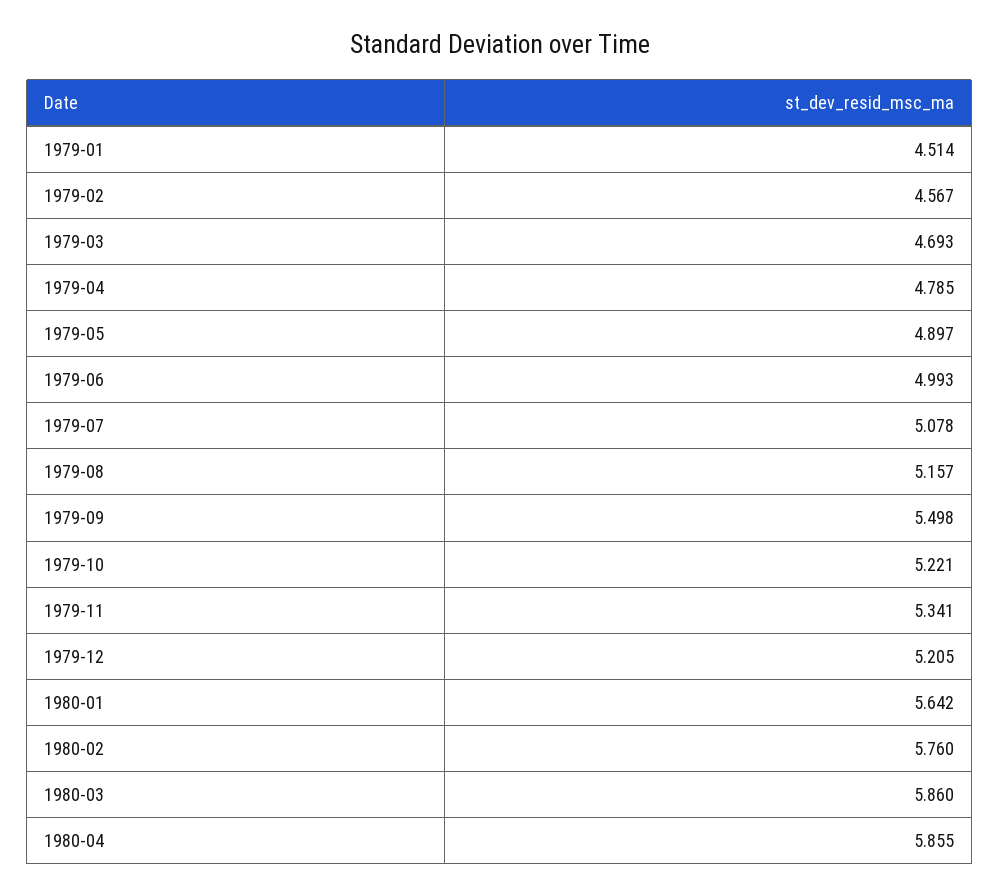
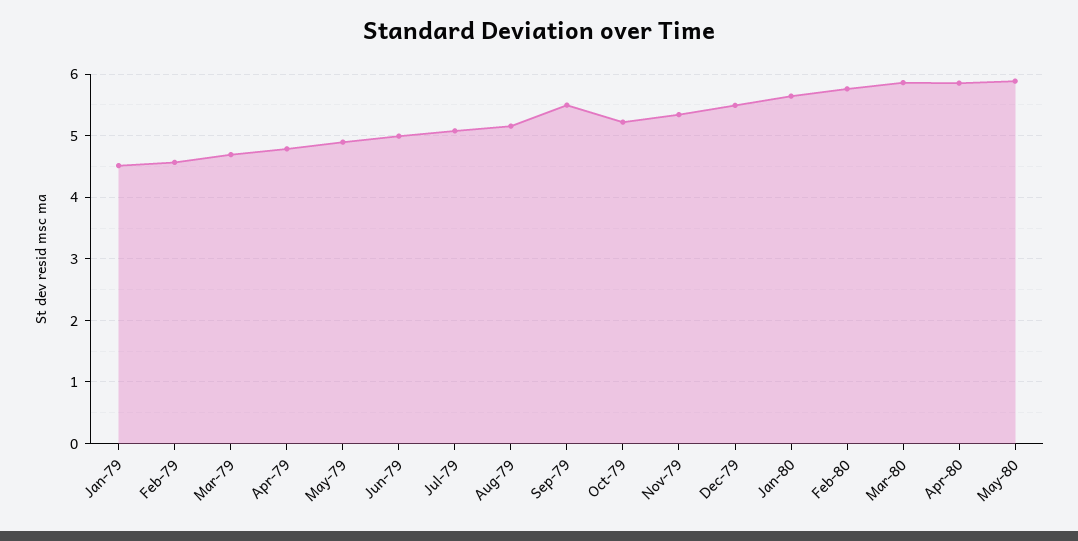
1979-12: 5.205 -> 5.5
May-80: none -> 5.9

